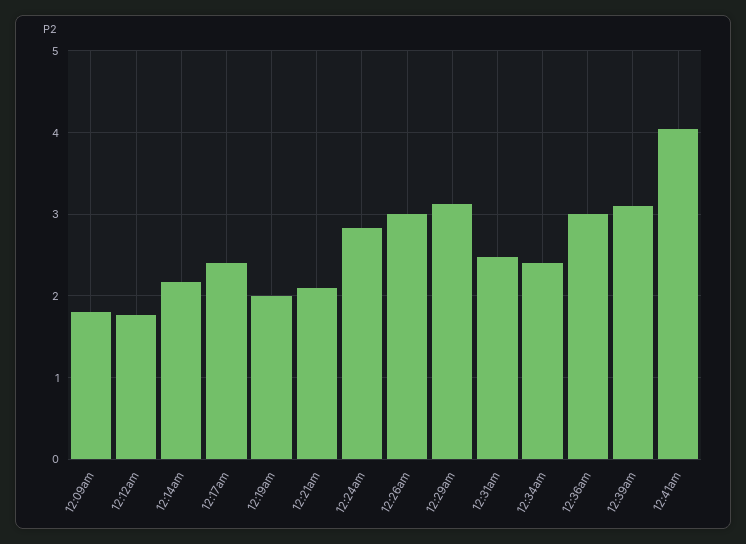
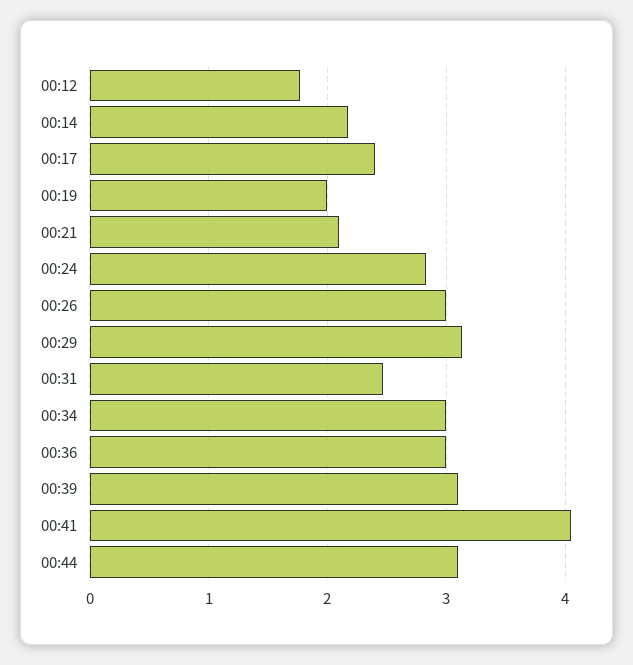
12:09am: 1.8 -> none
12:34am: 2.4 -> 3
00:44: none -> 3.1

